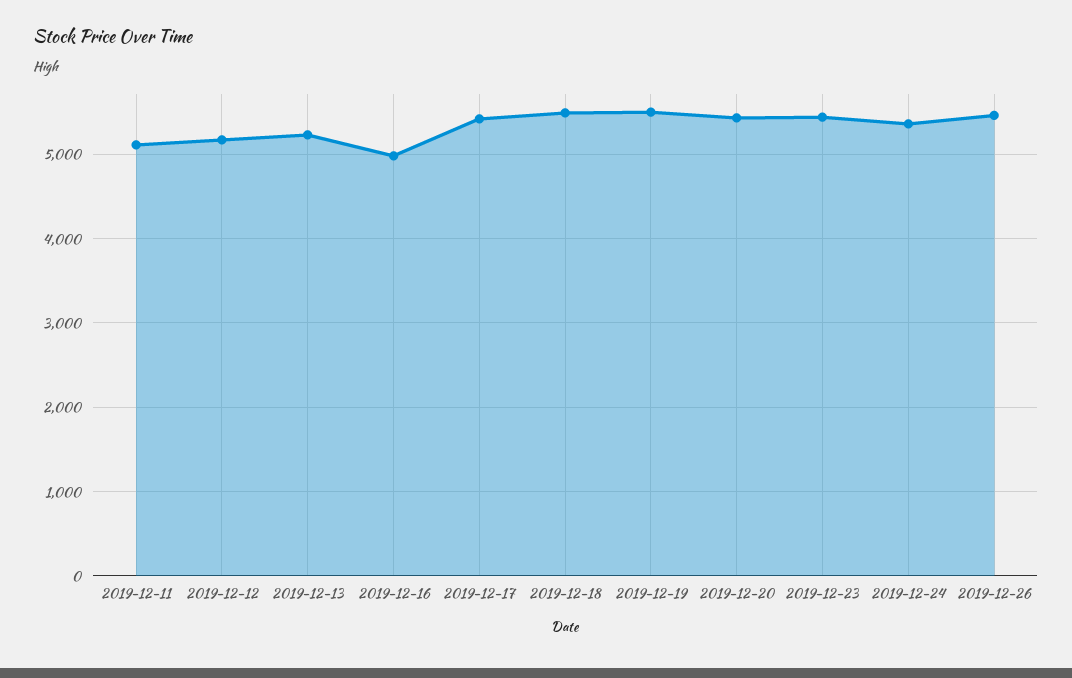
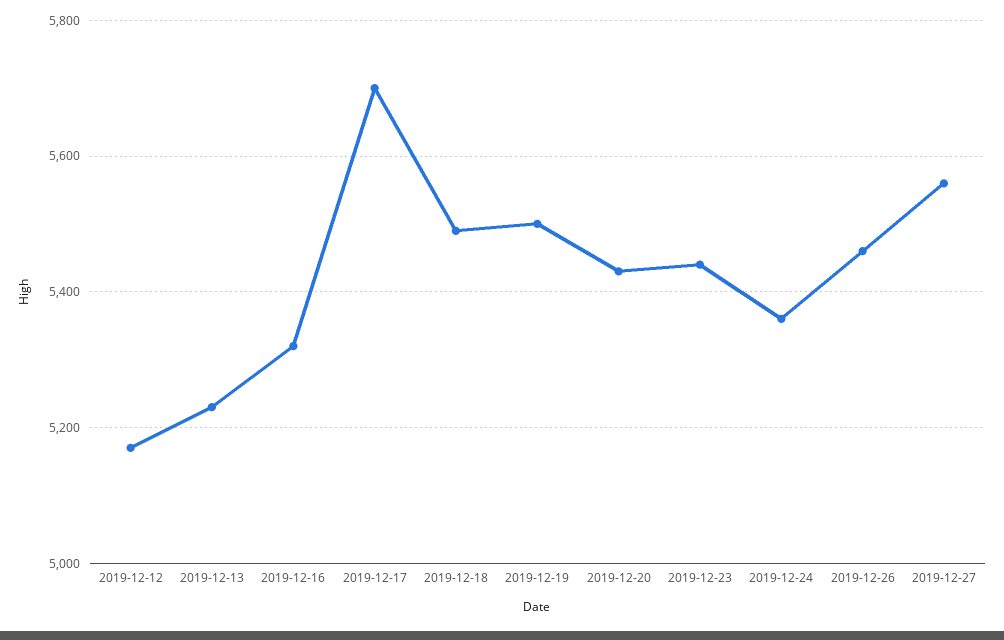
2019-12-11: 5100 -> none
2019-12-16: 5000 -> 5320
2019-12-17: 5400 -> 5700
2019-12-27: none -> 5560

